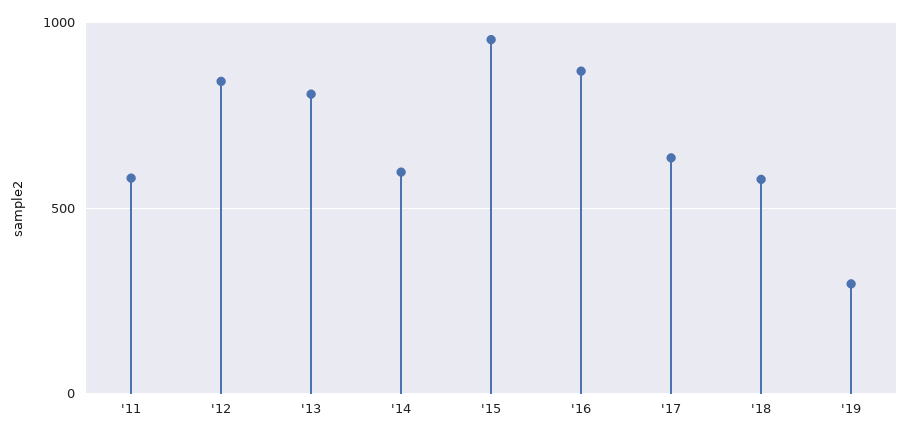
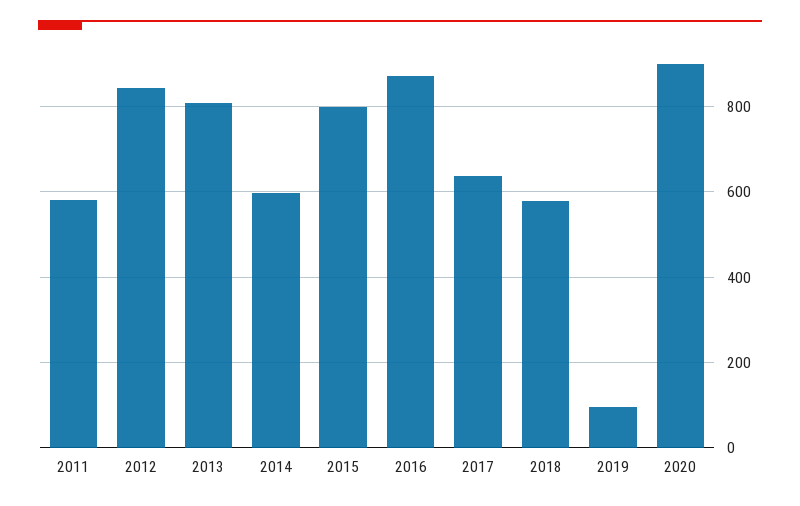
'15: 950 -> 800
'19: 300 -> 100
2020: none -> 900

